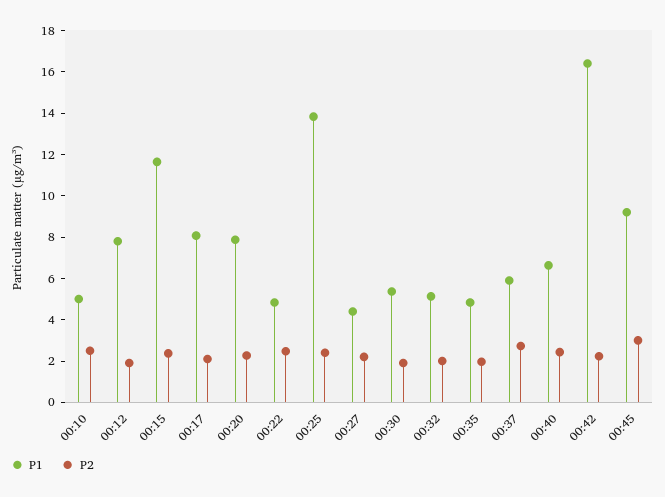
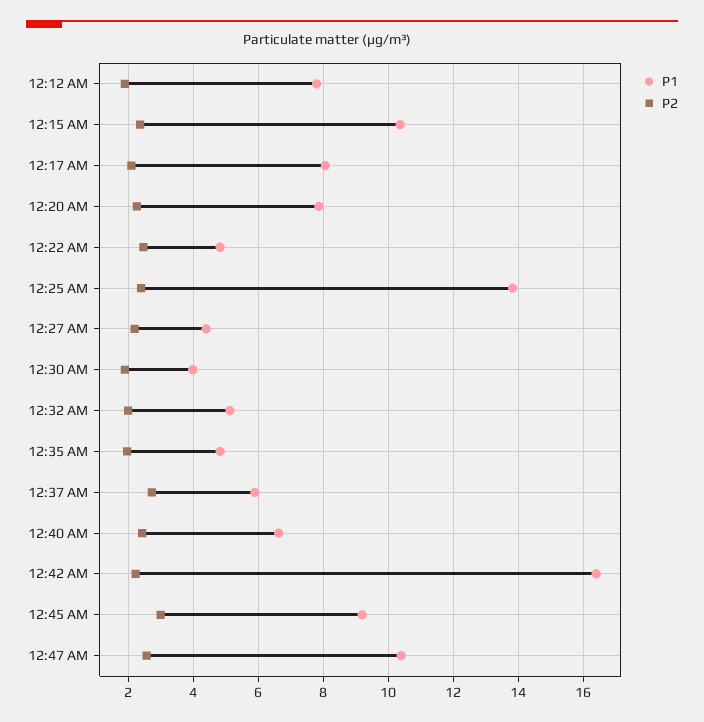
P1, 00:10: 5 -> none
P2, 00:10: 2.5 -> none
P1, 00:15: 11.5 -> 10.4
P1, 00:30: 5.5 -> 4
P1, 12:47 AM: none -> 10.4
P2, 12:47 AM: none -> 2.6

